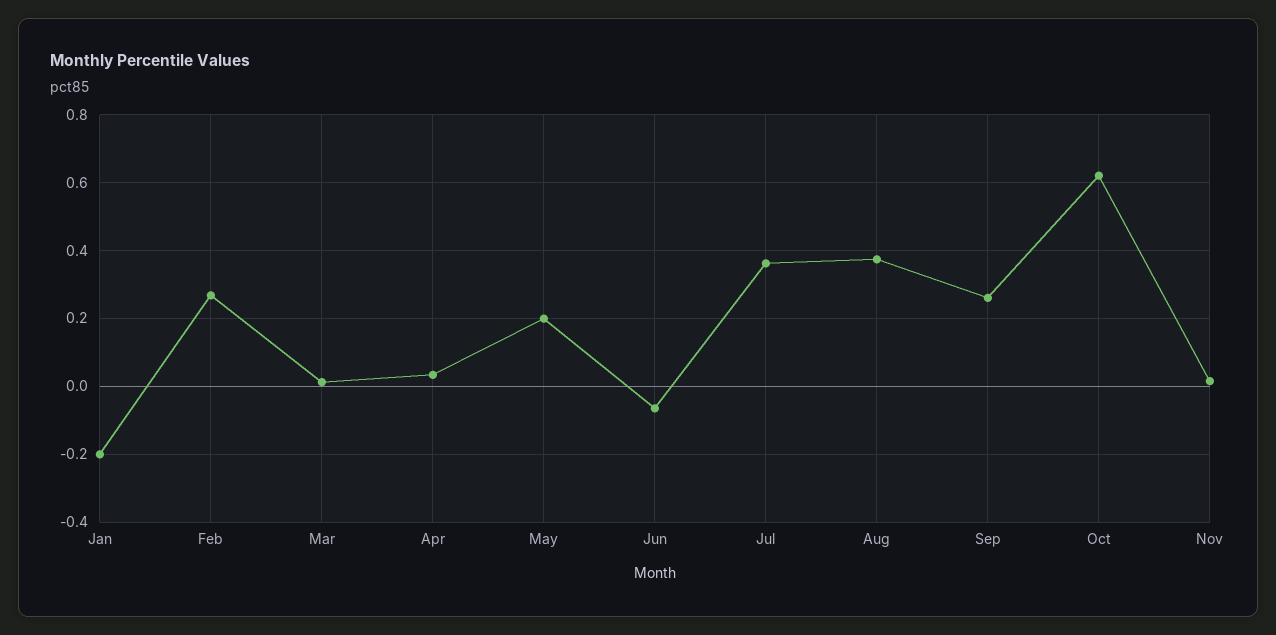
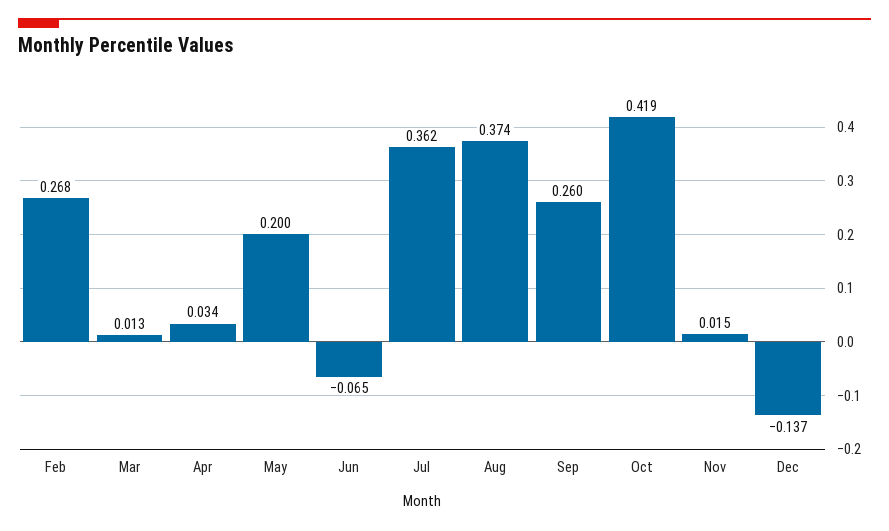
Jan: -0.2 -> none
Oct: 0.62 -> 0.419
Dec: none -> -0.137

